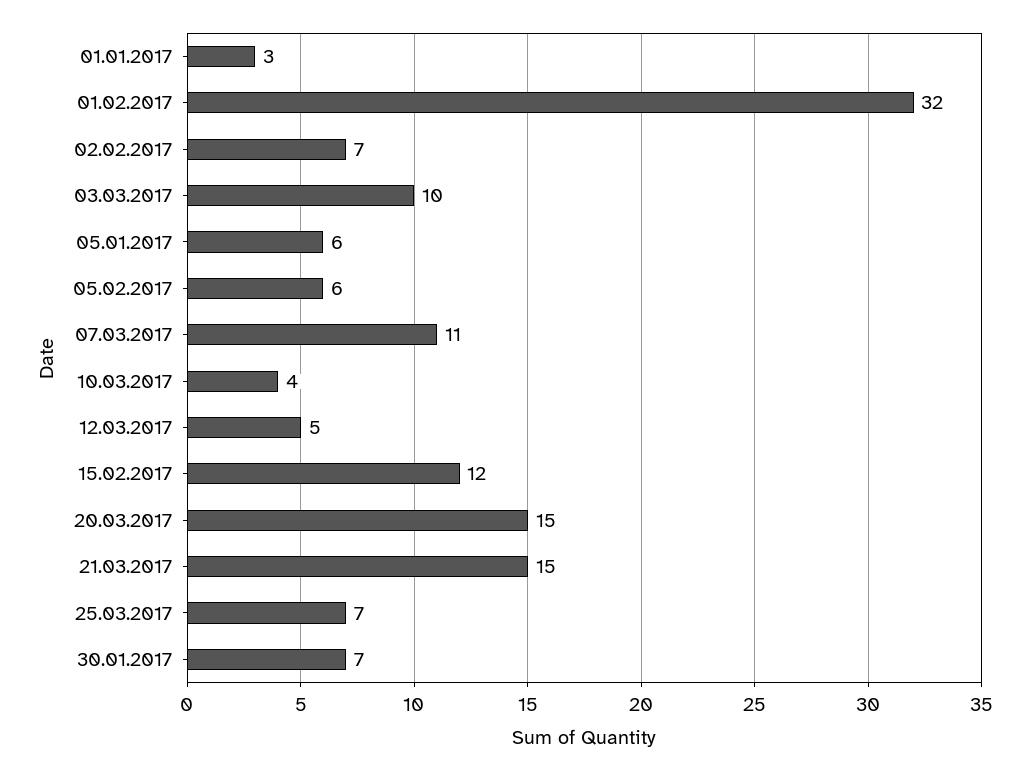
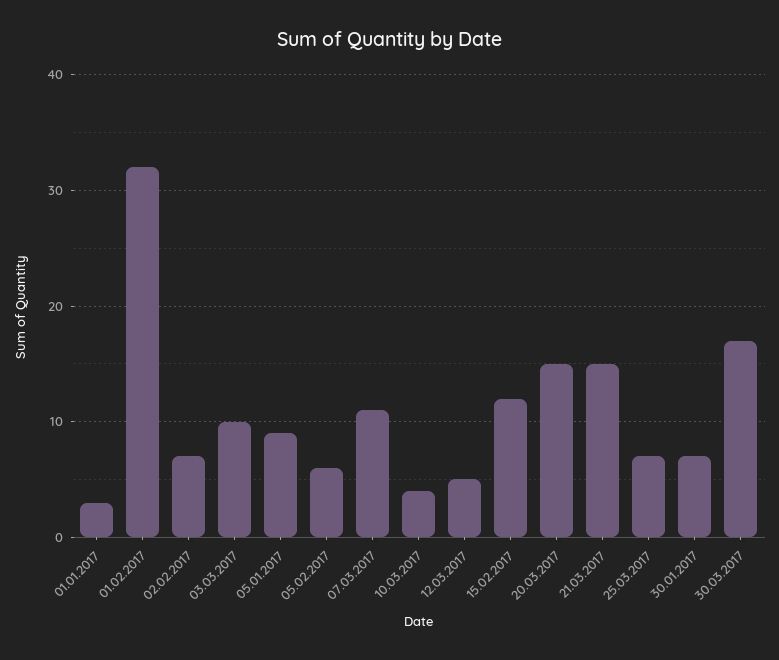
05.01.2017: 6 -> 9
30.03.2017: none -> 17

